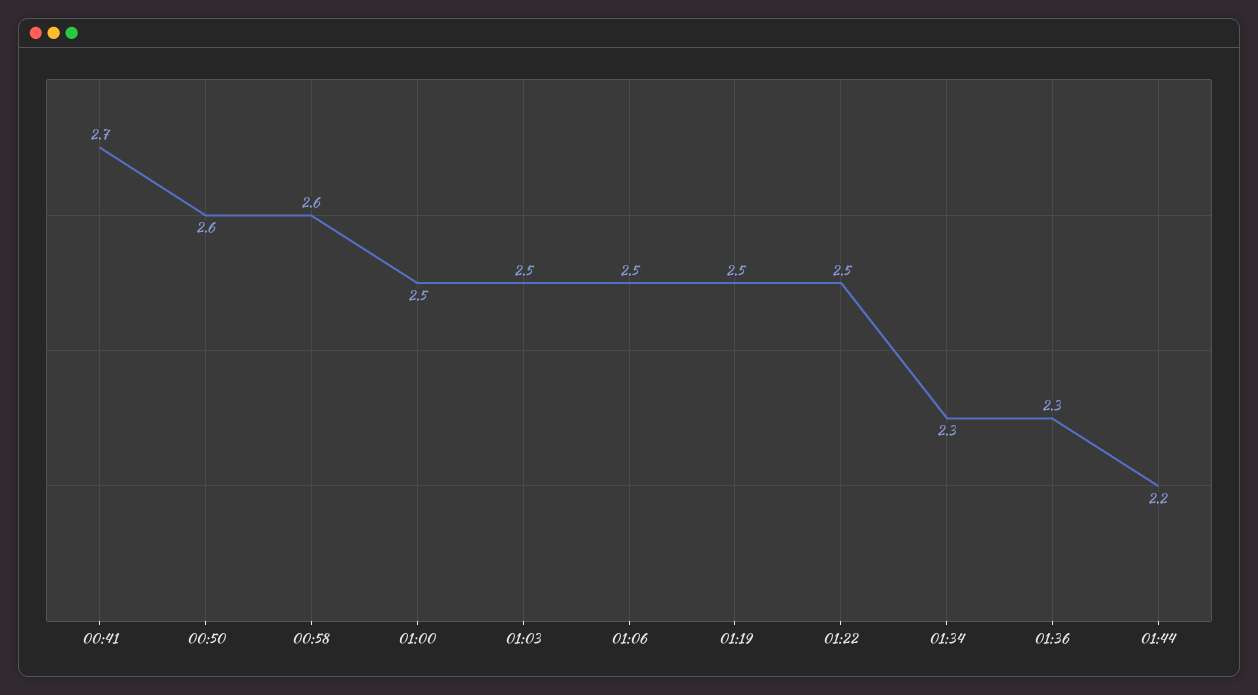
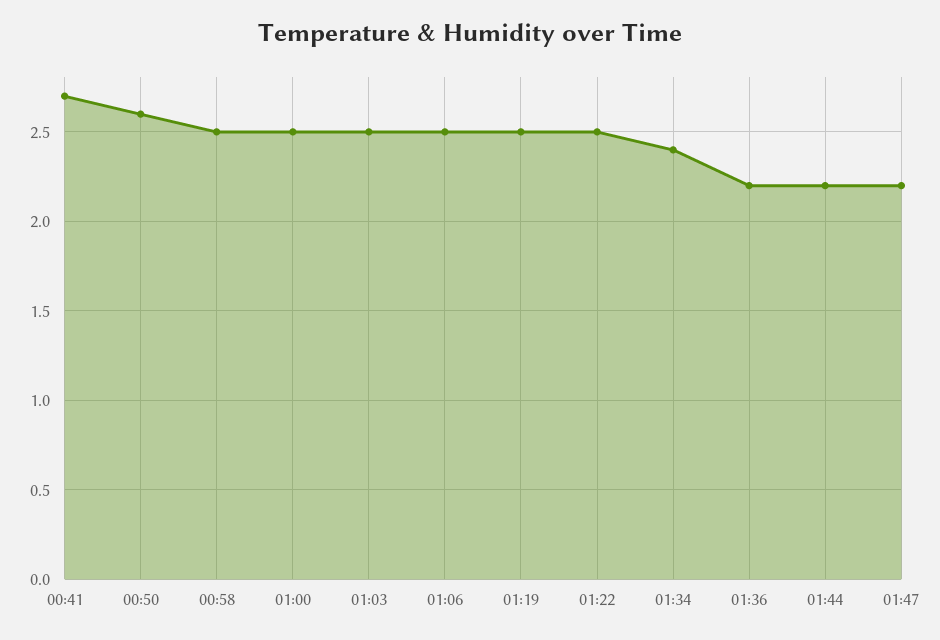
00:58: 2.6 -> 2.5
01:34: 2.3 -> 2.4
01:36: 2.3 -> 2.2
01:47: none -> 2.2

